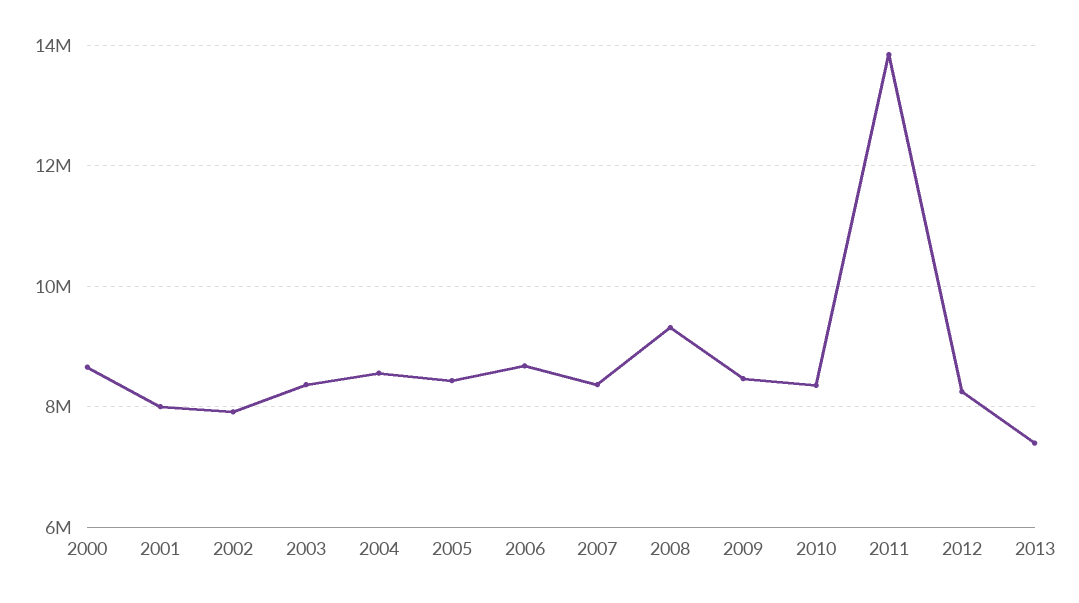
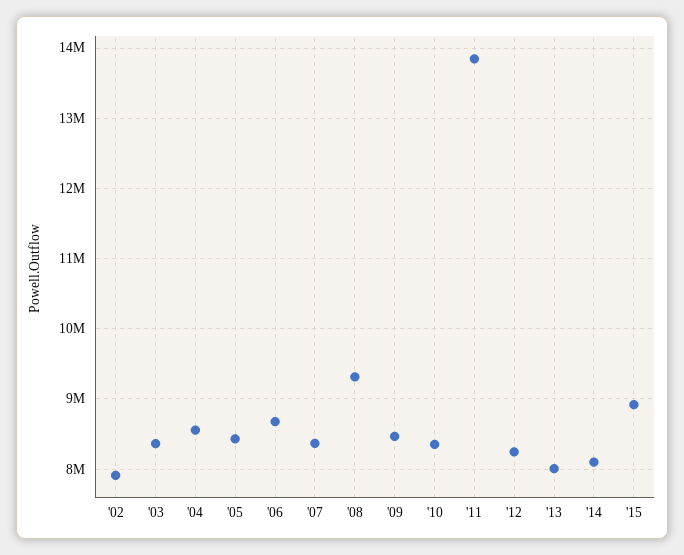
2000: 8600000 -> none
2001: 8000000 -> none
2013: 7400000 -> 8000000
'14: none -> 8100000
'15: none -> 8900000

